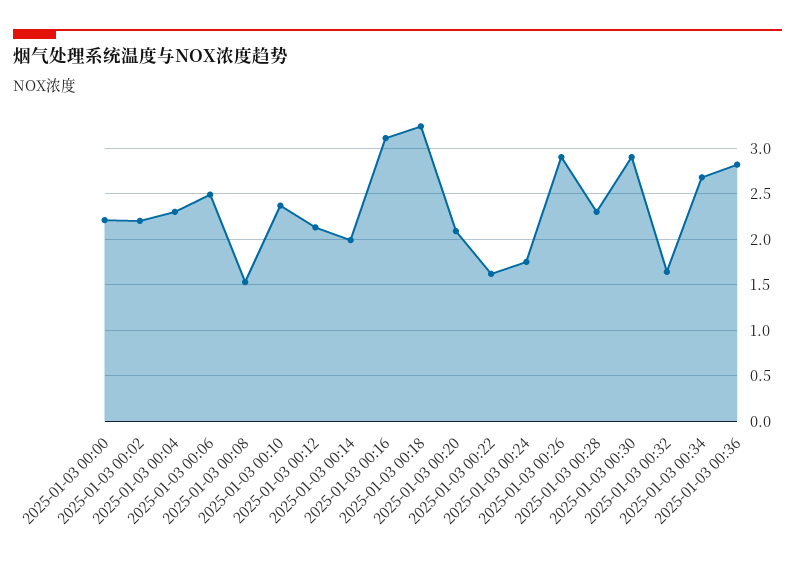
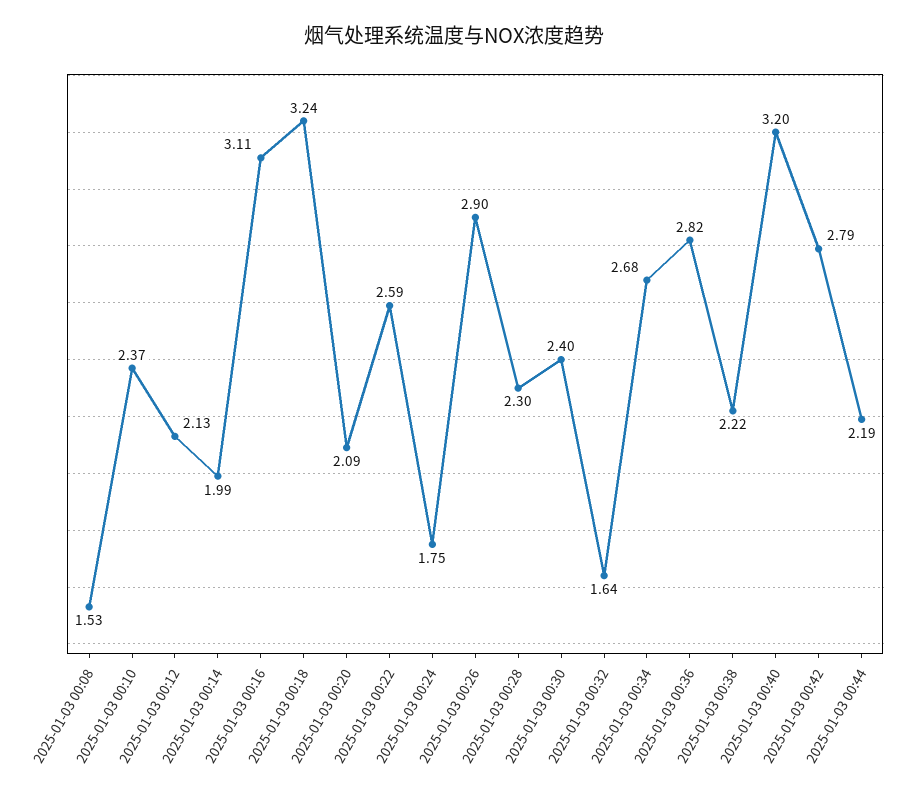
2025-01-03 00:00: 2.2 -> none
2025-01-03 00:02: 2.2 -> none
2025-01-03 00:04: 2.3 -> none
2025-01-03 00:06: 2.5 -> none
2025-01-03 00:22: 1.6 -> 2.59
2025-01-03 00:30: 2.9 -> 2.4
2025-01-03 00:38: none -> 2.22
2025-01-03 00:40: none -> 3.2
2025-01-03 00:42: none -> 2.79
2025-01-03 00:44: none -> 2.19

